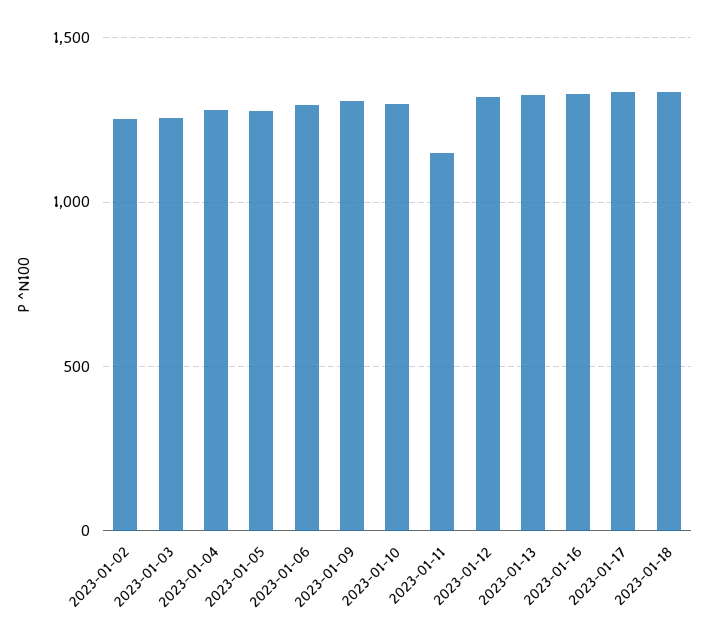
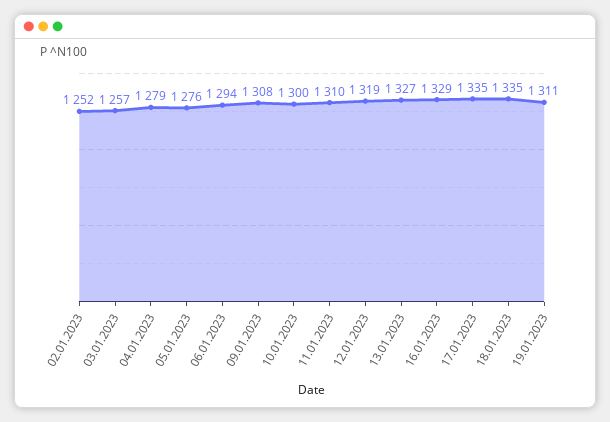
2023-01-11: 1150 -> 1310
19.01.2023: none -> 1311

